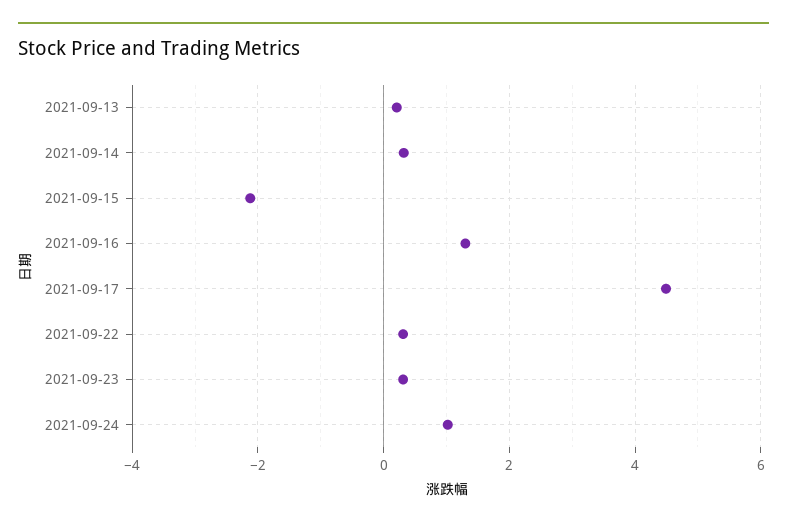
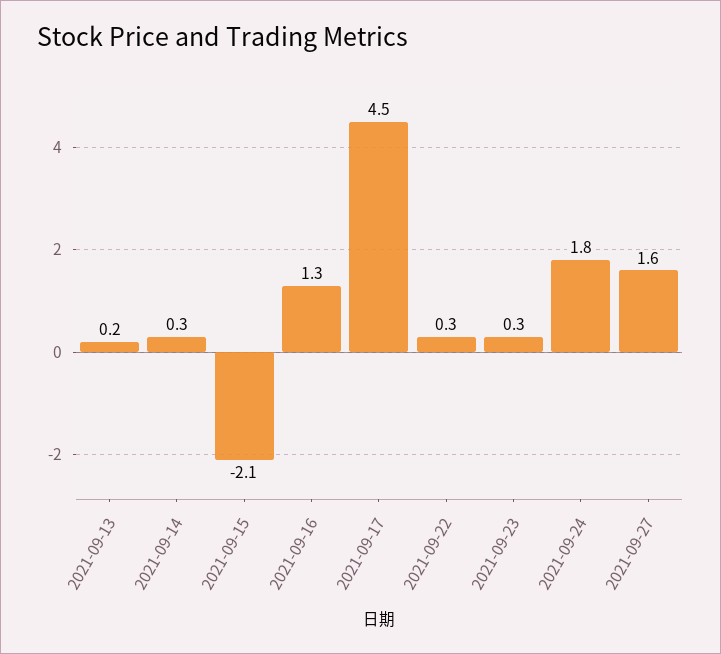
2021-09-24: 1 -> 1.8
2021-09-27: none -> 1.6

